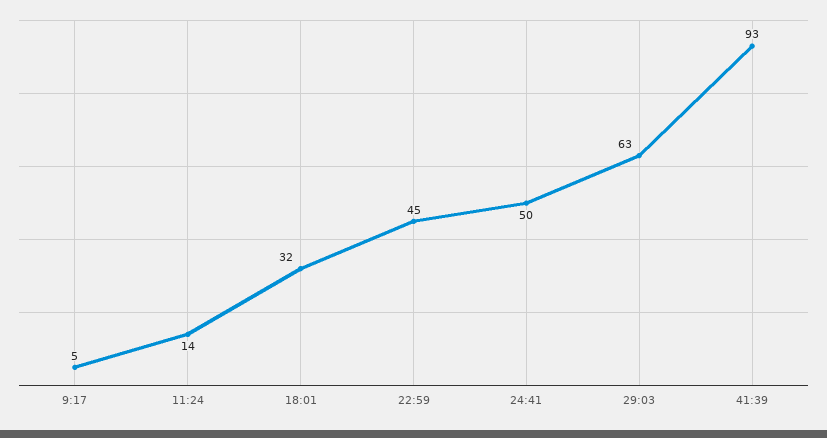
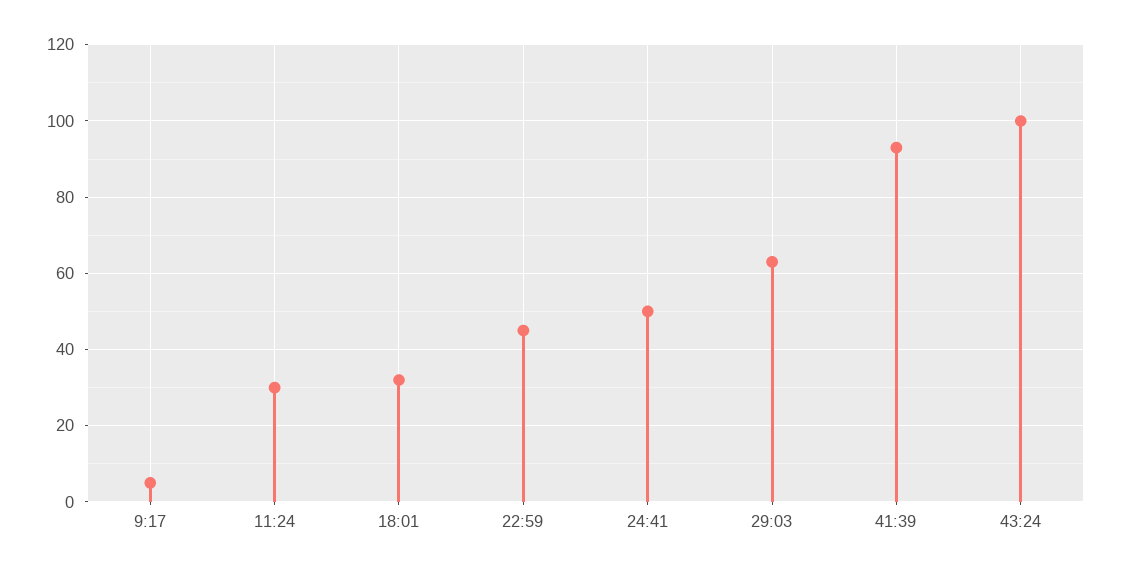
11:24: 14 -> 30
43:24: none -> 100

